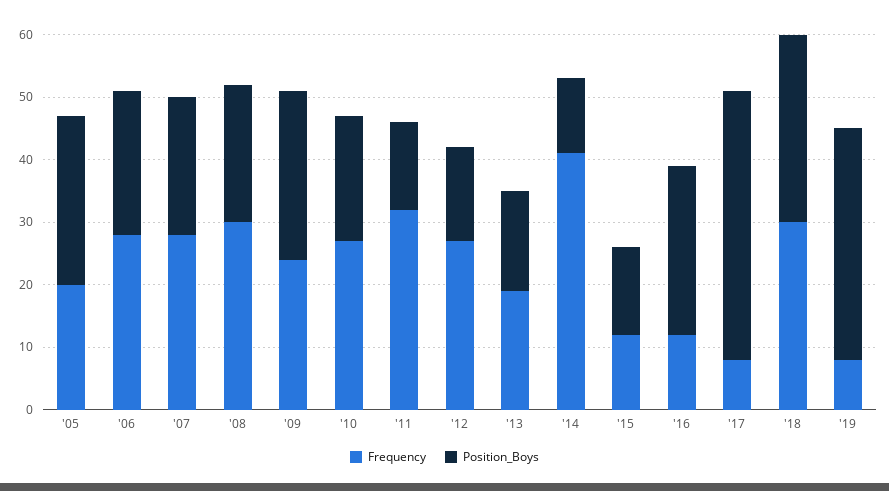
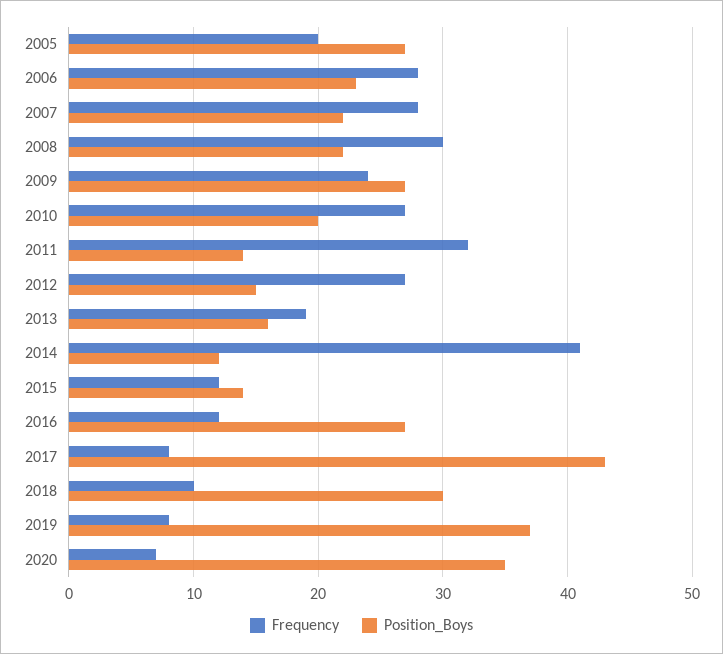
Frequency, '18: 30 -> 10
Frequency, 2020: none -> 7
Position_Boys, 2020: none -> 35

